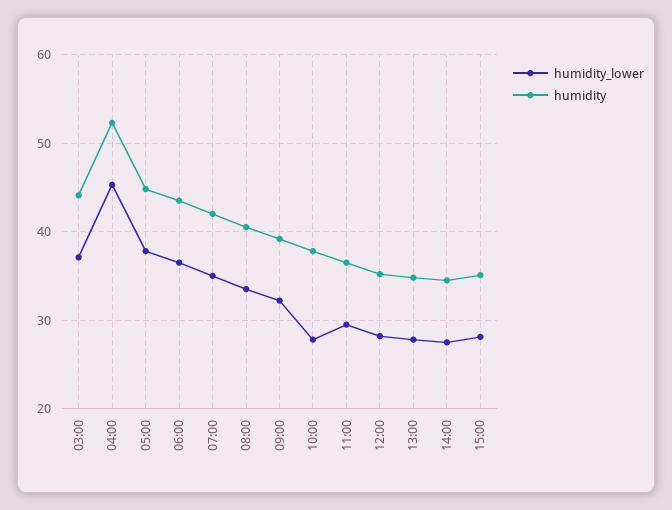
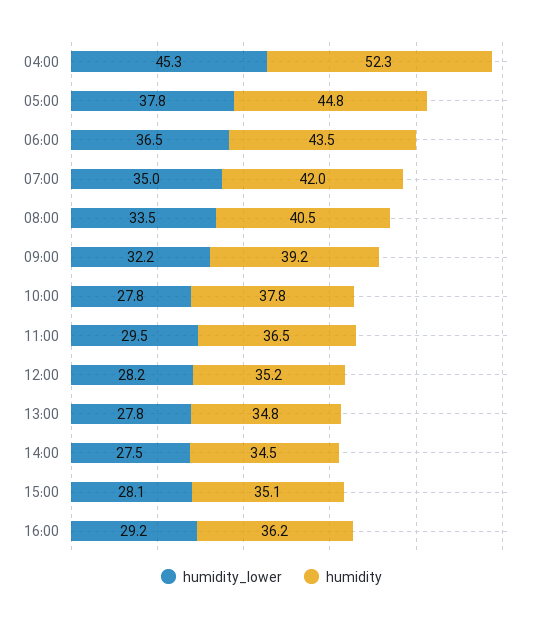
humidity_lower, 03:00: 37 -> none
humidity, 03:00: 44 -> none
humidity_lower, 16:00: none -> 29.2
humidity, 16:00: none -> 36.2

